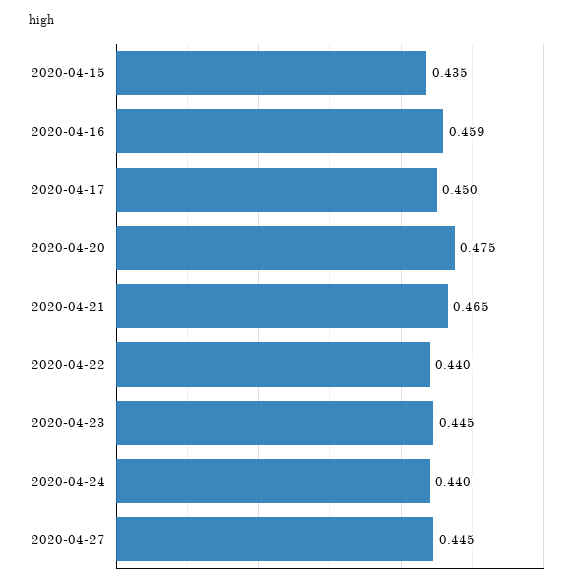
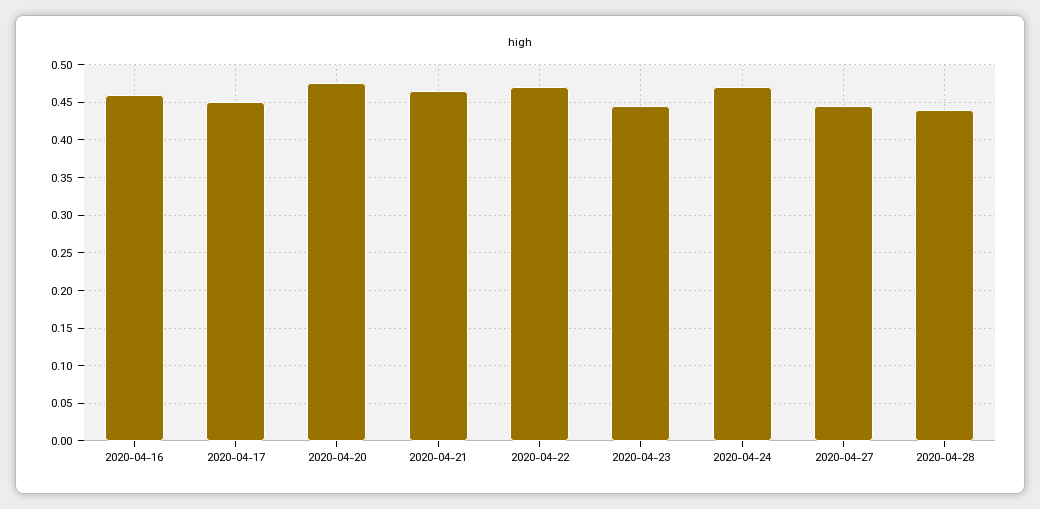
2020-04-15: 0.435 -> none
2020-04-22: 0.44 -> 0.47
2020-04-24: 0.44 -> 0.47
2020-04-28: none -> 0.44

